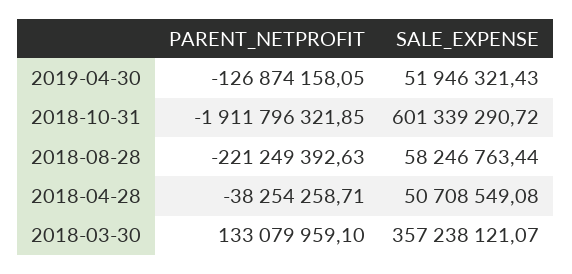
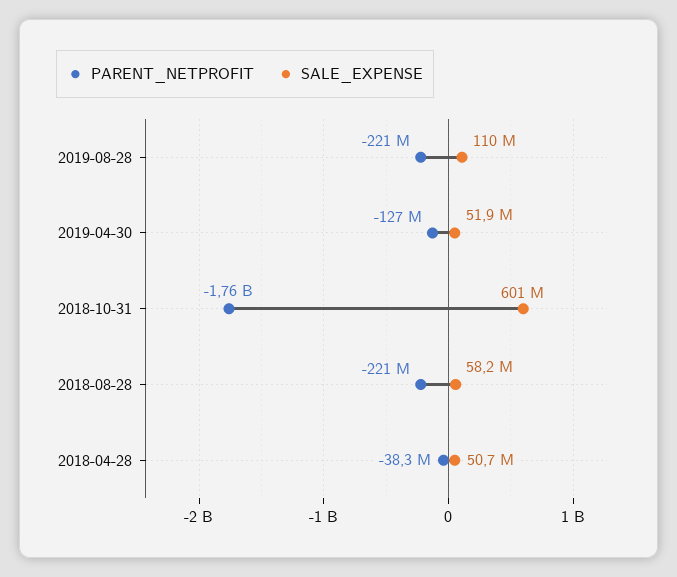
PARENT_NETPROFIT, 2018-10-31: -1911796321.85 -> -1760000000
PARENT_NETPROFIT, 2018-03-30: 133079959.1 -> none
SALE_EXPENSE, 2018-03-30: 357238121.07 -> none
PARENT_NETPROFIT, 2019-08-28: none -> -221000000
SALE_EXPENSE, 2019-08-28: none -> 110000000

